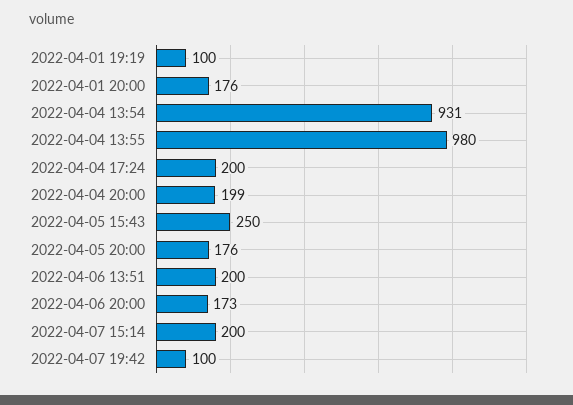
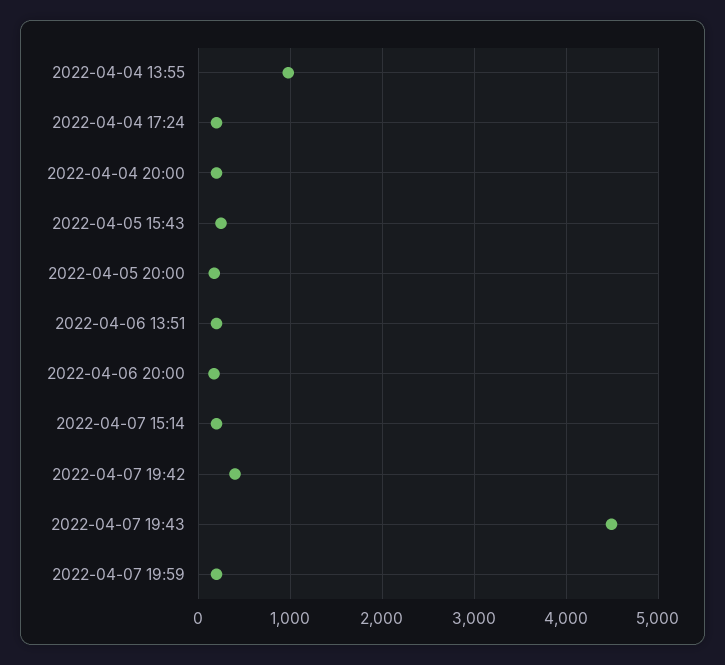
2022-04-01 19:19: 100 -> none
2022-04-01 20:00: 176 -> none
2022-04-04 13:54: 931 -> none
2022-04-07 19:42: 100 -> 400
2022-04-07 19:43: none -> 4500
2022-04-07 19:59: none -> 200

